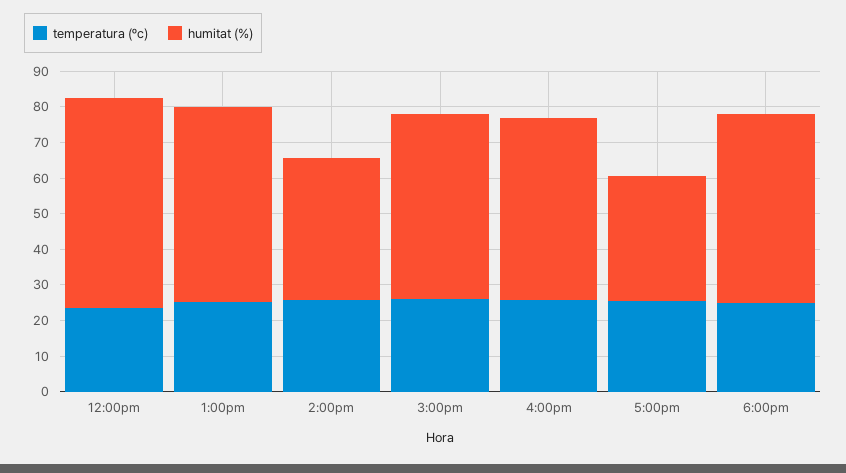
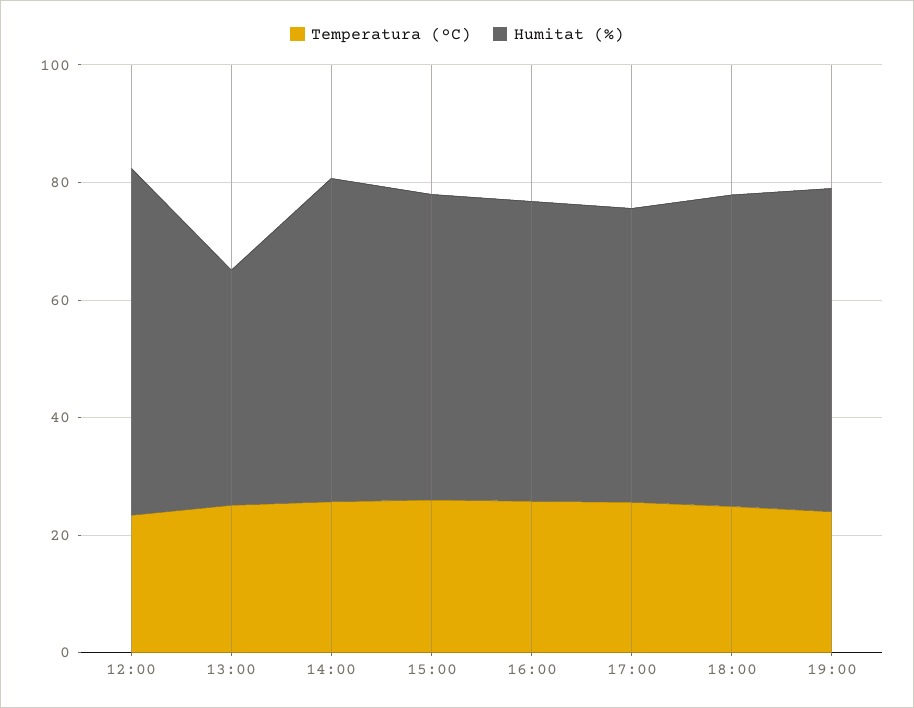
humitat (%), 1:00pm: 55 -> 40
humitat (%), 2:00pm: 40 -> 55
humitat (%), 5:00pm: 35 -> 50
temperatura (ºc), 19:00: none -> 25
humitat (%), 19:00: none -> 55

